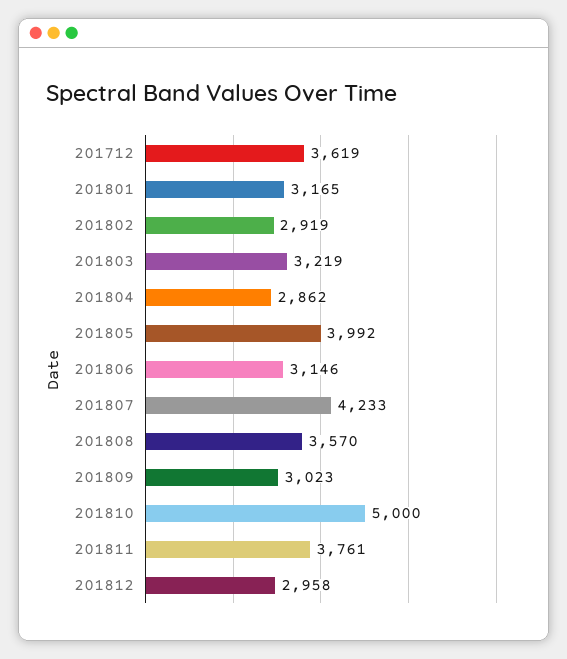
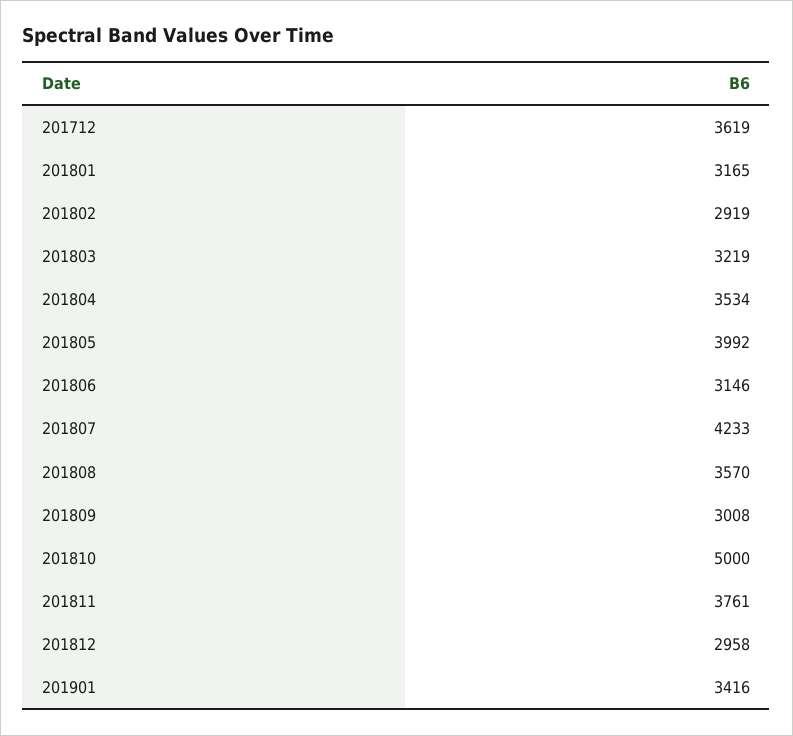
201804: 2862 -> 3534
201809: 3023 -> 3008
201901: none -> 3416

